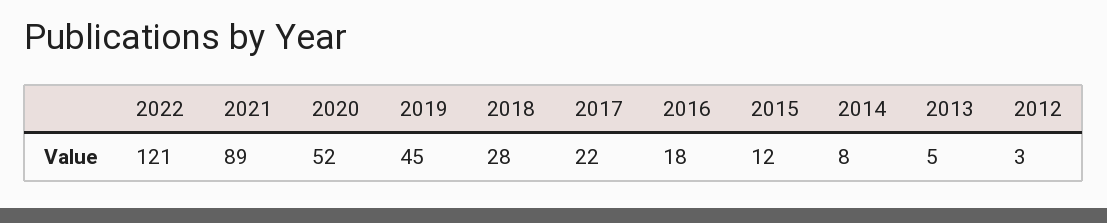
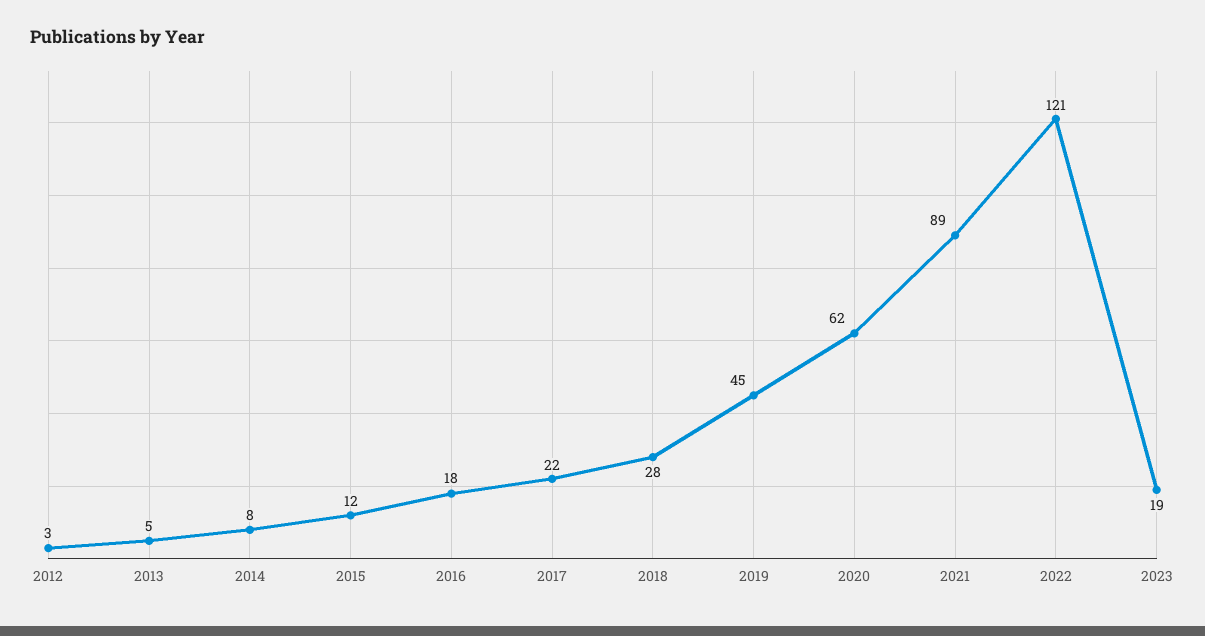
2020: 52 -> 62
2023: none -> 19

